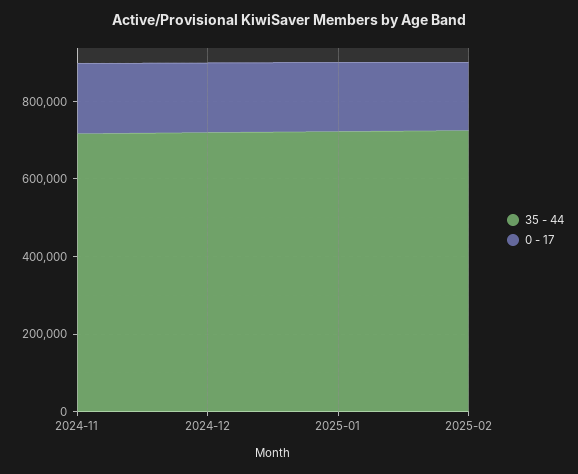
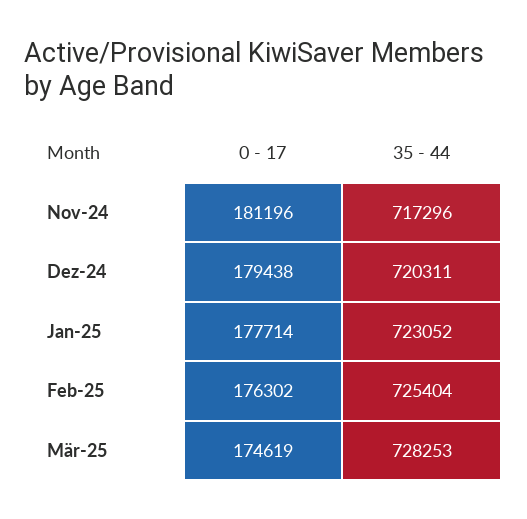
0 - 17, Mär-25: none -> 174619
35 - 44, Mär-25: none -> 728253

